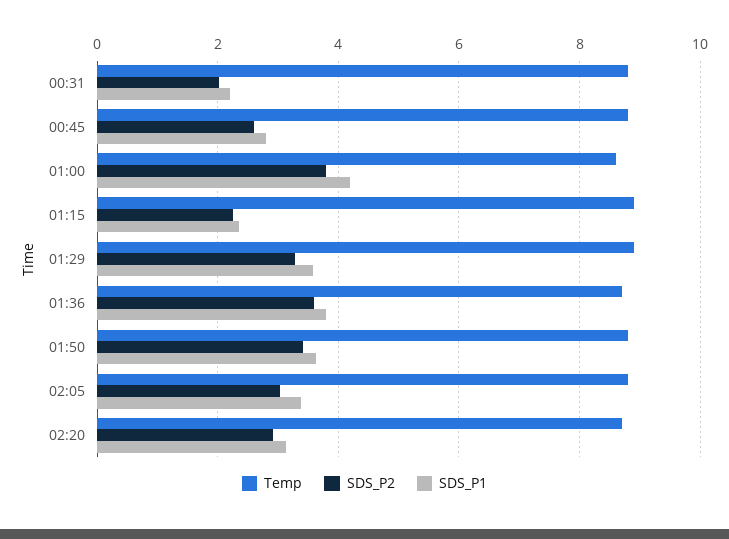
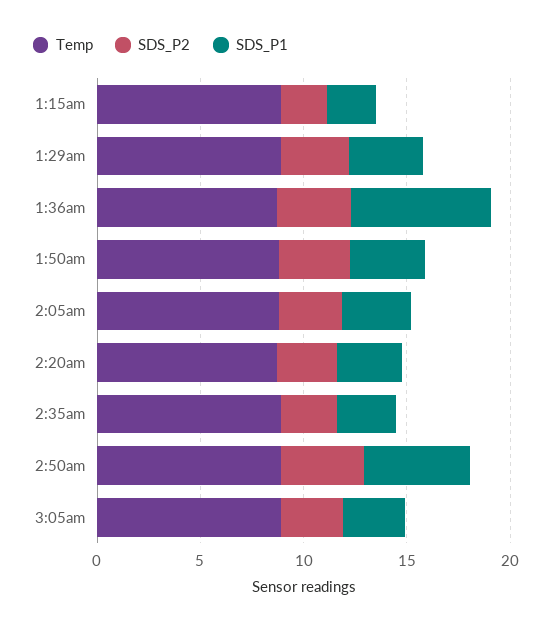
Temp, 00:31: 8.8 -> none
SDS_P2, 00:31: 2 -> none
SDS_P1, 00:31: 2.2 -> none
Temp, 00:45: 8.8 -> none
SDS_P2, 00:45: 2.6 -> none
SDS_P1, 00:45: 2.8 -> none
Temp, 01:00: 8.6 -> none
SDS_P2, 01:00: 3.8 -> none
SDS_P1, 01:00: 4.2 -> none
SDS_P1, 01:36: 3.8 -> 7
Temp, 2:35am: none -> 9
SDS_P2, 2:35am: none -> 3
SDS_P1, 2:35am: none -> 3
Temp, 2:50am: none -> 9
SDS_P2, 2:50am: none -> 4
SDS_P1, 2:50am: none -> 5
Temp, 3:05am: none -> 9
SDS_P2, 3:05am: none -> 3
SDS_P1, 3:05am: none -> 3

